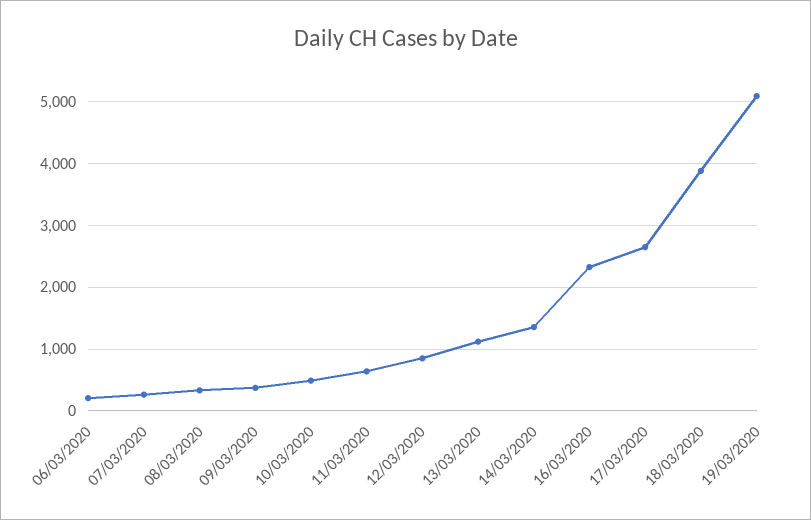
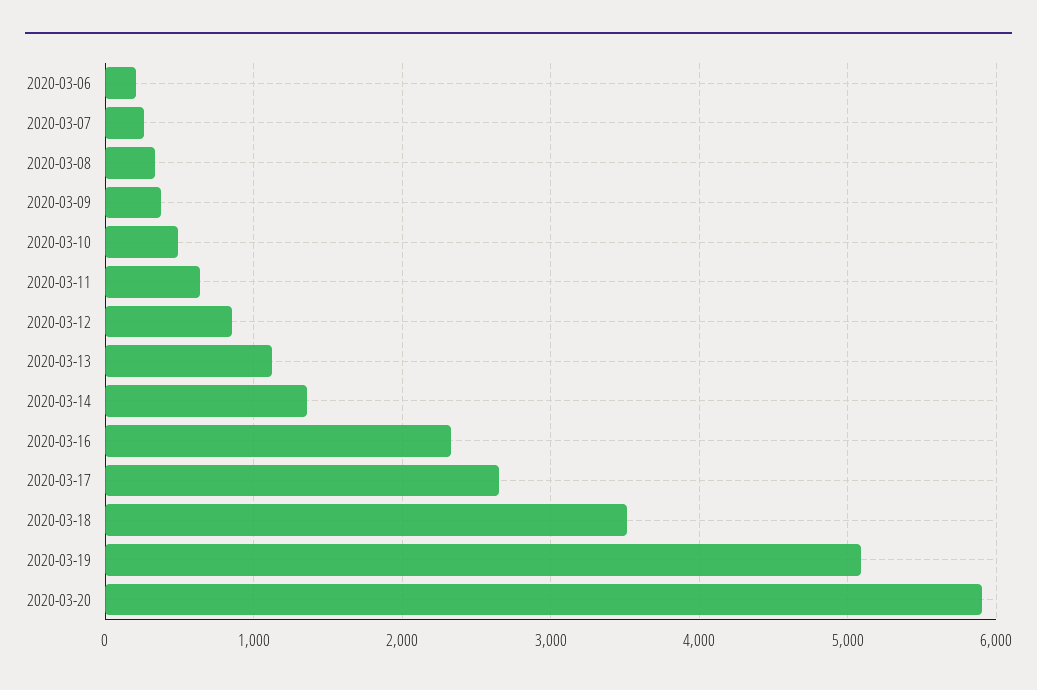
18/03/2020: 3900 -> 3500
2020-03-20: none -> 5900

